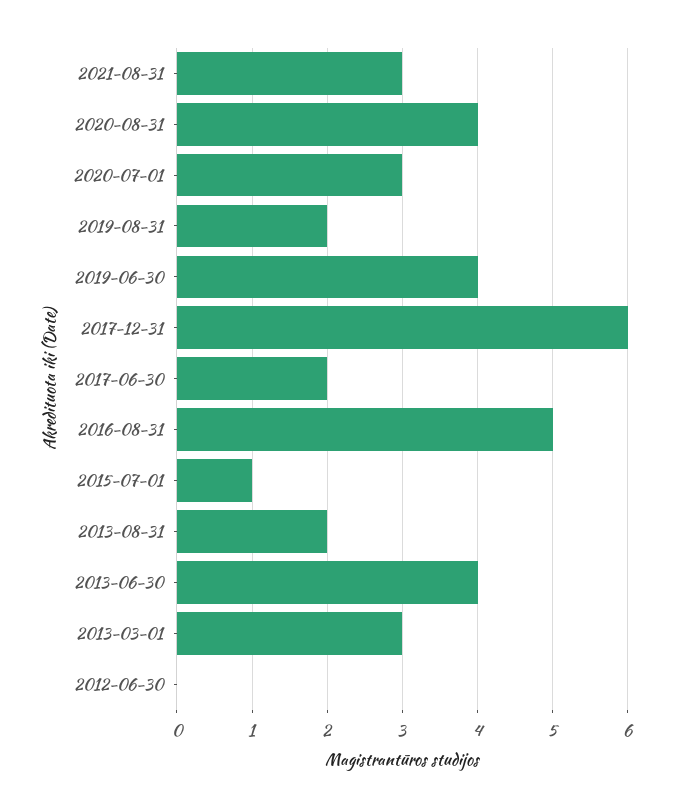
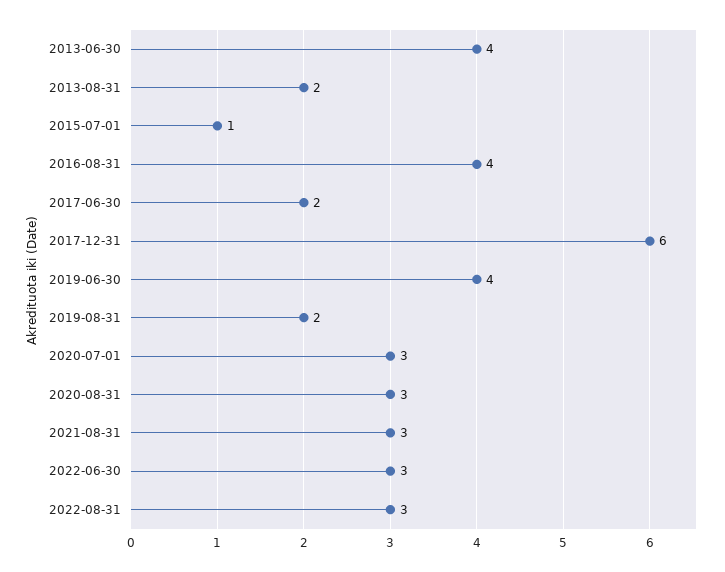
2020-08-31: 4 -> 3
2016-08-31: 5 -> 4
2013-03-01: 3 -> none
2012-06-30: 0 -> none
2022-06-30: none -> 3
2022-08-31: none -> 3

